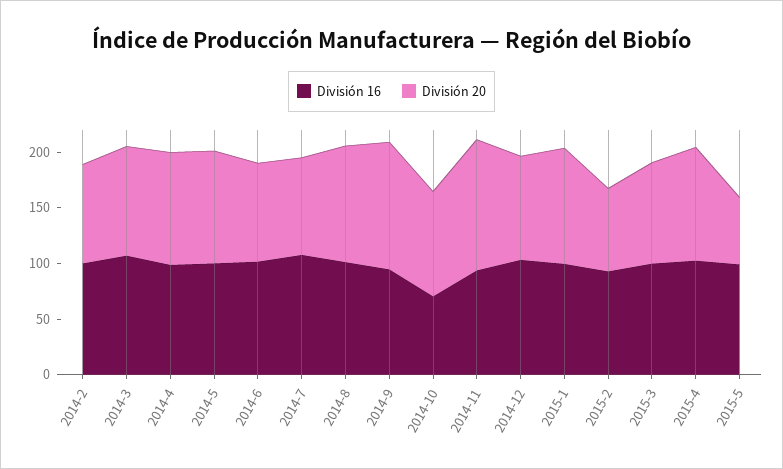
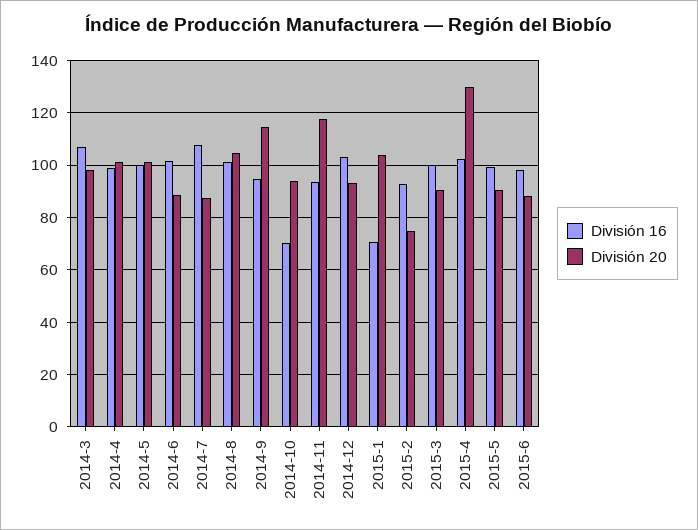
División 16, 2014-2: 100 -> none
División 20, 2014-2: 90 -> none
División 16, 2015-1: 100 -> 70
División 20, 2015-4: 100 -> 130
División 20, 2015-5: 60 -> 90
División 16, 2015-6: none -> 97.5
División 20, 2015-6: none -> 87.5

